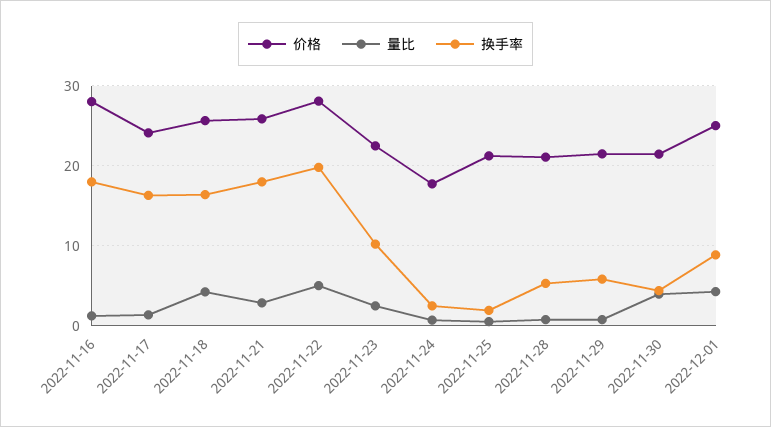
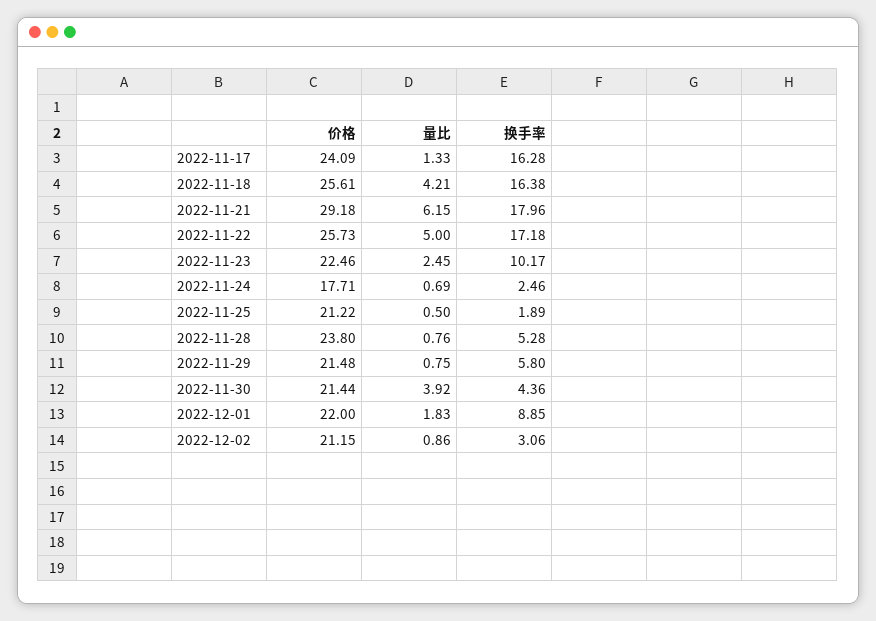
价格, 2022-11-16: 28 -> none
量比, 2022-11-16: 1 -> none
换手率, 2022-11-16: 18 -> none
价格, 2022-11-21: 26 -> 29.18
量比, 2022-11-21: 3 -> 6.15
价格, 2022-11-22: 28 -> 25.73
换手率, 2022-11-22: 20 -> 17.18
价格, 2022-11-28: 21 -> 23.8
价格, 2022-12-01: 25 -> 22
量比, 2022-12-01: 4 -> 1.83
价格, 2022-12-02: none -> 21.15
量比, 2022-12-02: none -> 0.86
换手率, 2022-12-02: none -> 3.06

